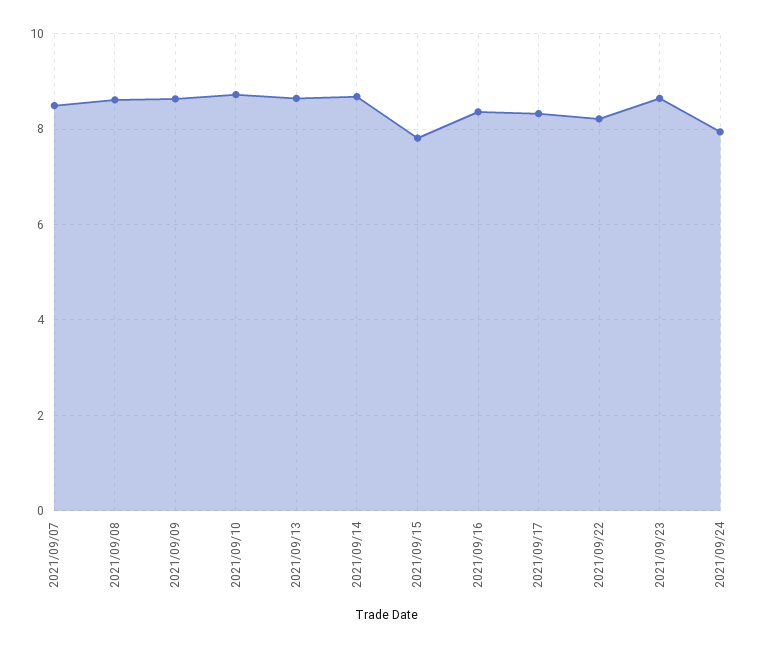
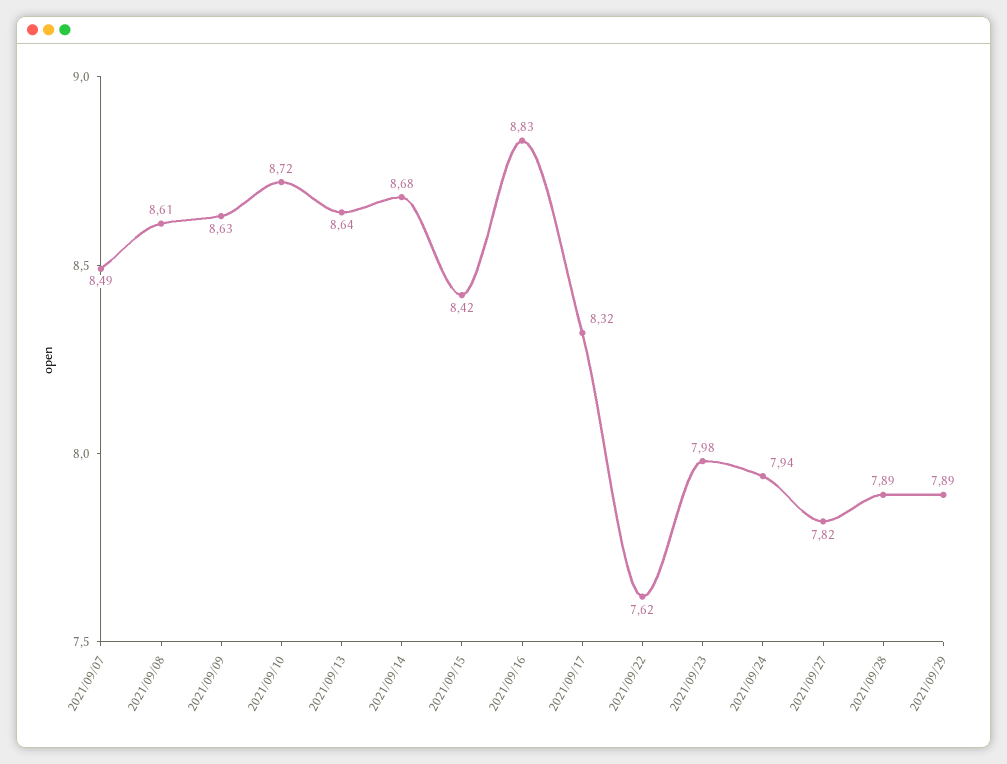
2021/09/15: 7.8 -> 8.42
2021/09/16: 8.4 -> 8.83
2021/09/22: 8.2 -> 7.62
2021/09/23: 8.6 -> 7.98
2021/09/27: none -> 7.82
2021/09/28: none -> 7.89
2021/09/29: none -> 7.89

